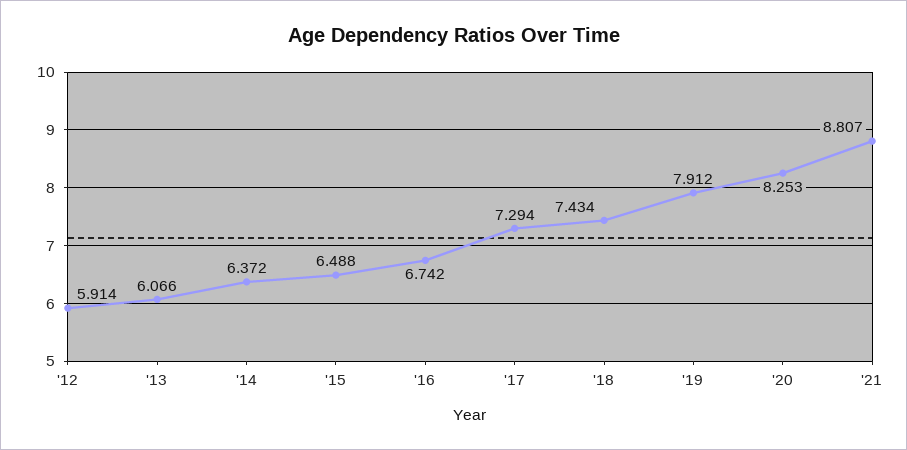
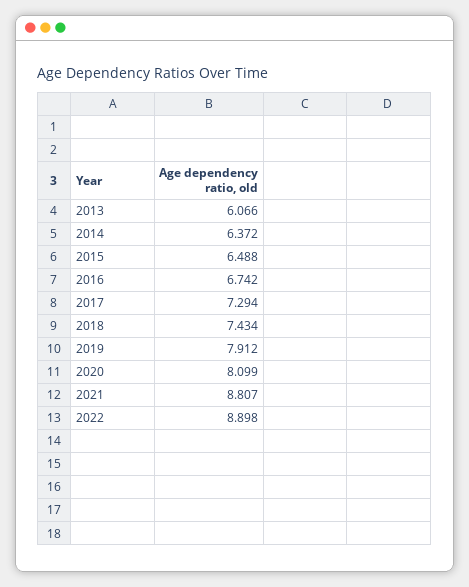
'12: 5.914 -> none
'20: 8.253 -> 8.099
2022: none -> 8.898

